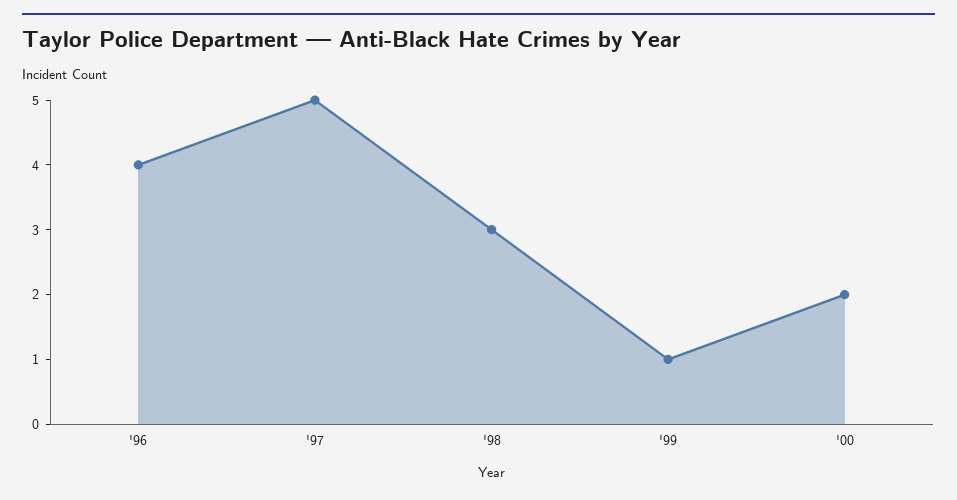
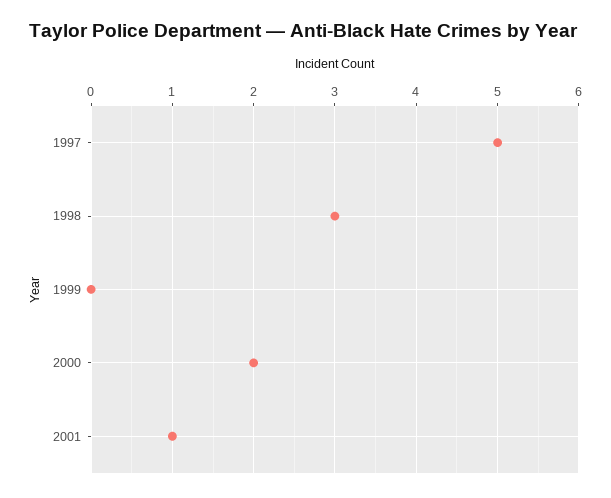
'96: 4 -> none
'99: 1 -> 0
2001: none -> 1

